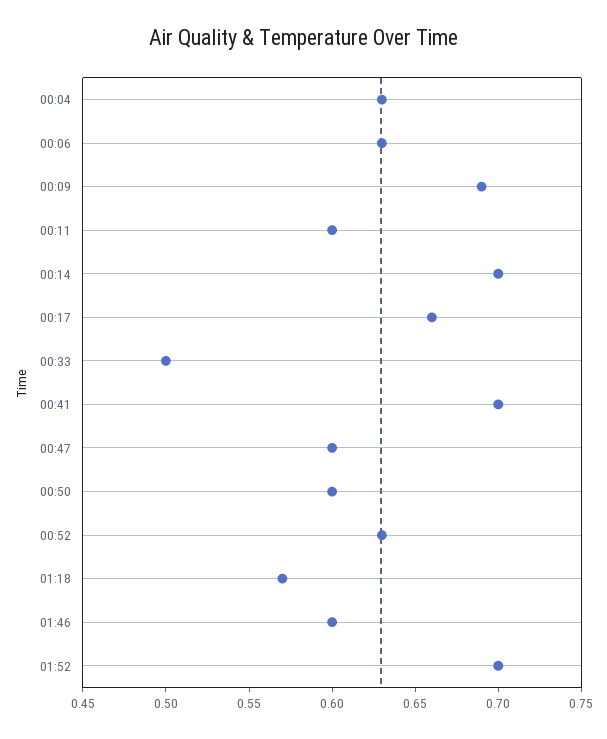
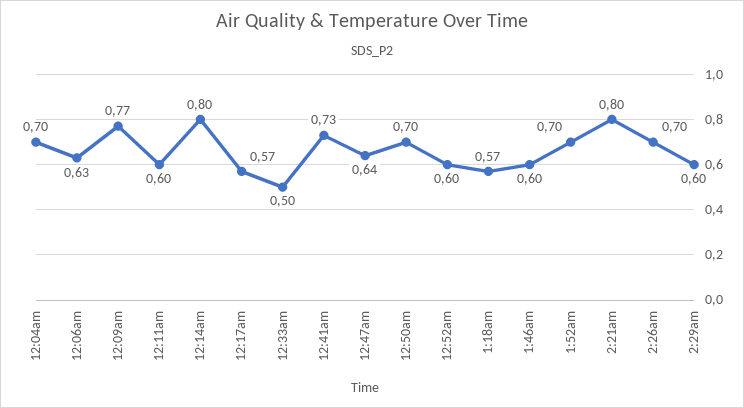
00:04: 0.63 -> 0.7
00:09: 0.69 -> 0.77
00:14: 0.7 -> 0.8
00:17: 0.66 -> 0.57
00:41: 0.7 -> 0.73
00:47: 0.6 -> 0.64
00:50: 0.6 -> 0.7
00:52: 0.63 -> 0.6
2:21am: none -> 0.8
2:26am: none -> 0.7
2:29am: none -> 0.6

